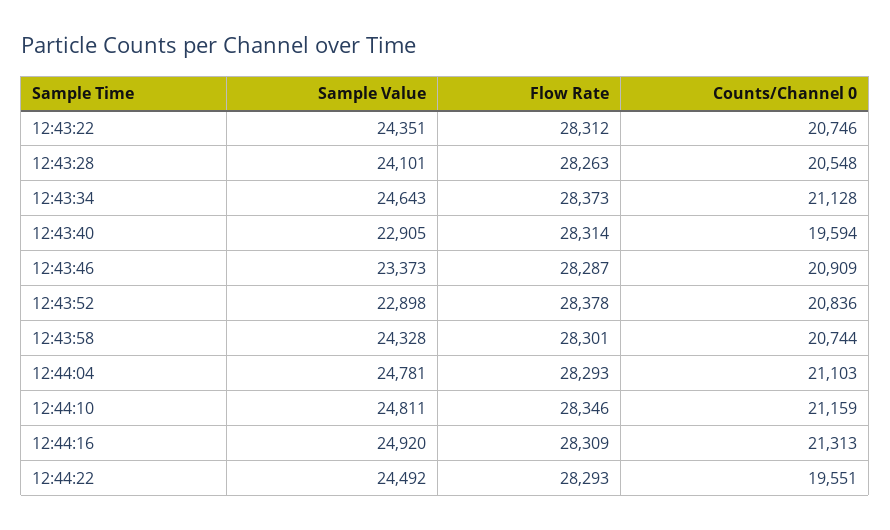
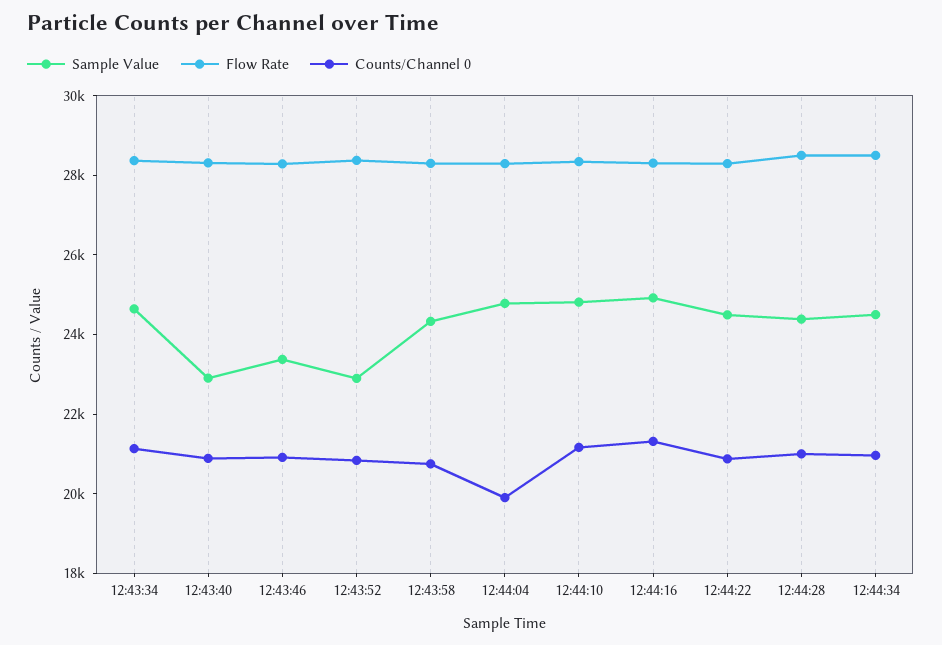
Sample Value, 12:43:22: 24351 -> none
Flow Rate, 12:43:22: 28312 -> none
Counts/Channel 0, 12:43:22: 20746 -> none
Sample Value, 12:43:28: 24101 -> none
Flow Rate, 12:43:28: 28263 -> none
Counts/Channel 0, 12:43:28: 20548 -> none
Counts/Channel 0, 12:43:40: 19594 -> 21000
Counts/Channel 0, 12:44:04: 21103 -> 20000
Counts/Channel 0, 12:44:22: 19551 -> 21000
Sample Value, 12:44:28: none -> 24500
Flow Rate, 12:44:28: none -> 28500
Counts/Channel 0, 12:44:28: none -> 21000
Sample Value, 12:44:34: none -> 24500
Flow Rate, 12:44:34: none -> 28500
Counts/Channel 0, 12:44:34: none -> 21000

